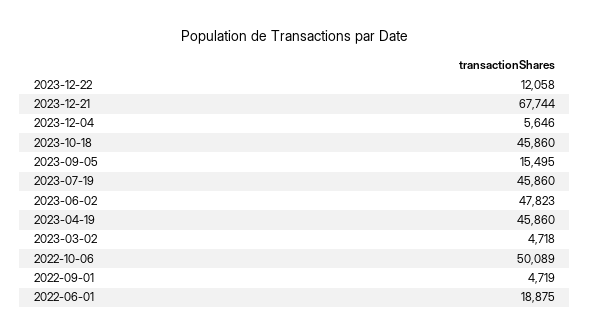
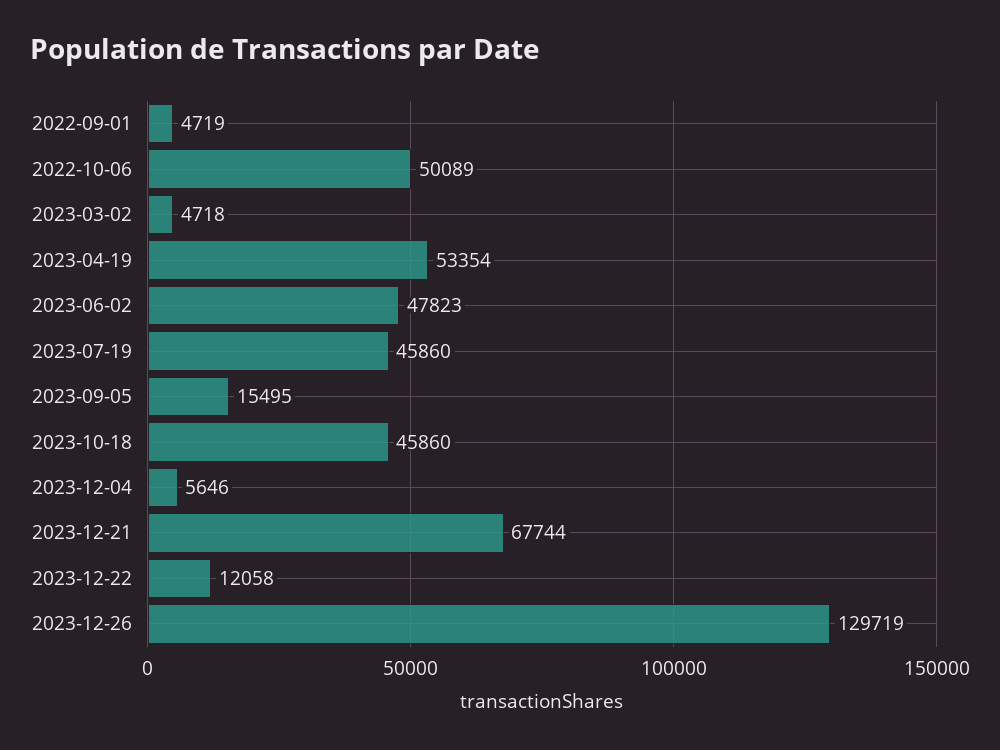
2023-04-19: 45860 -> 53354
2022-06-01: 18875 -> none
2023-12-26: none -> 129719

